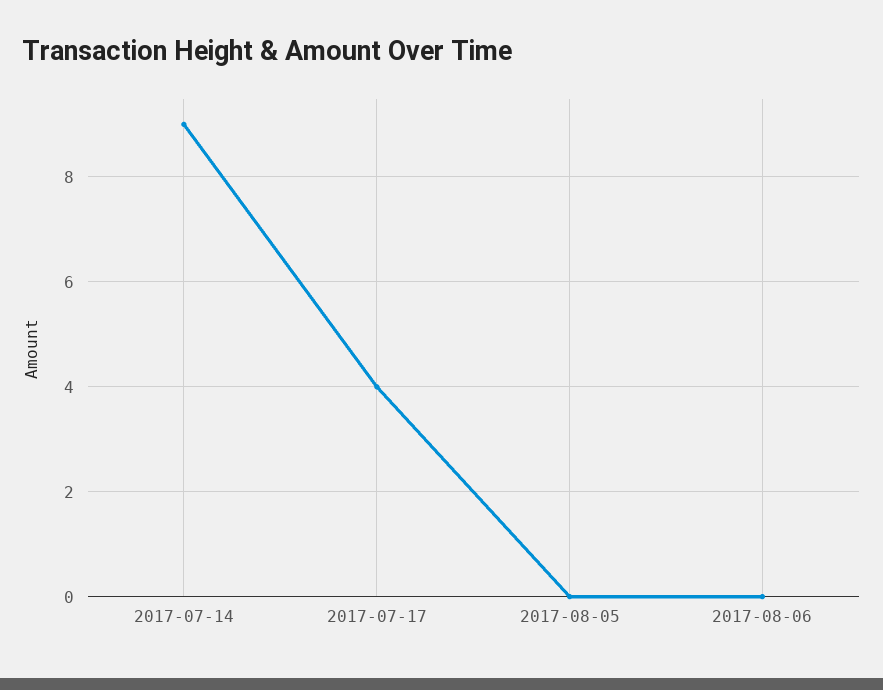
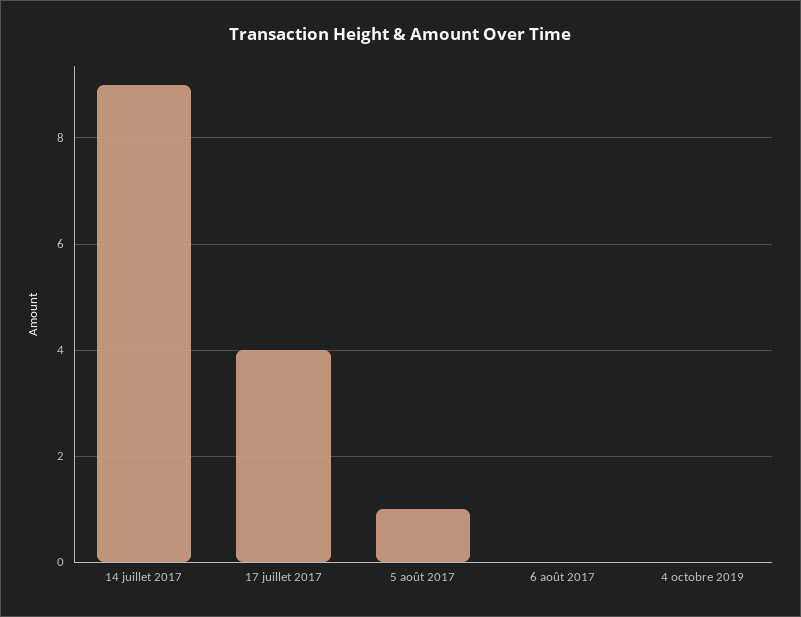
2017-08-05: 0 -> 1
4 octobre 2019: none -> 0

